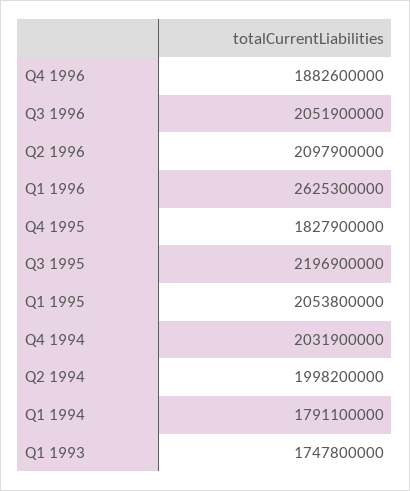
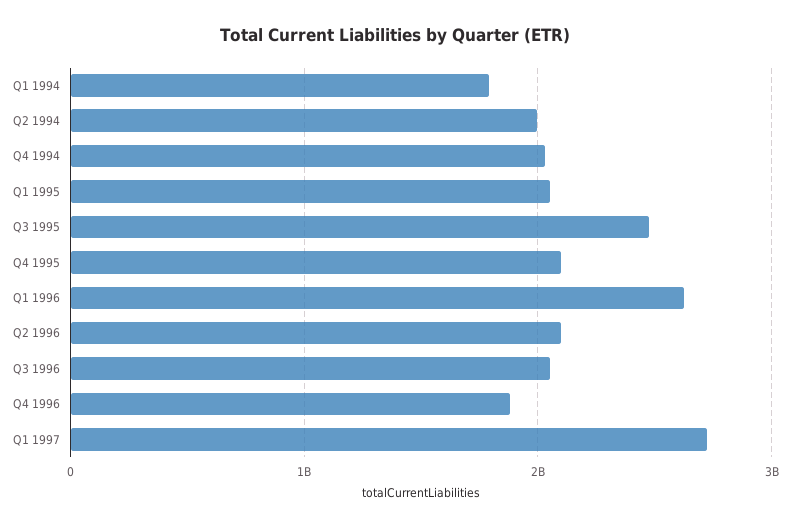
Q4 1995: 1827900000 -> 2100000000
Q3 1995: 2196900000 -> 2500000000
Q1 1993: 1747800000 -> none
Q1 1997: none -> 2700000000

